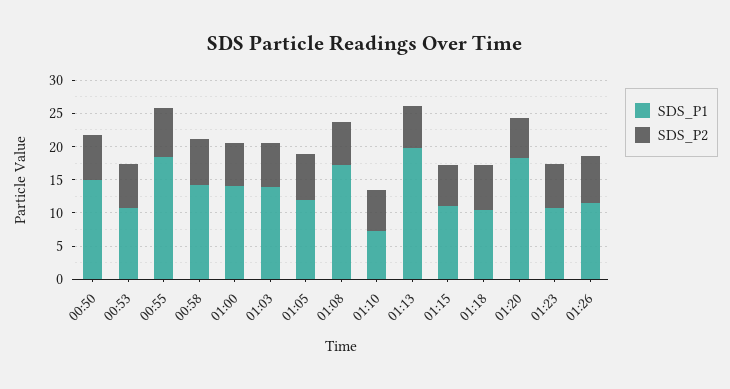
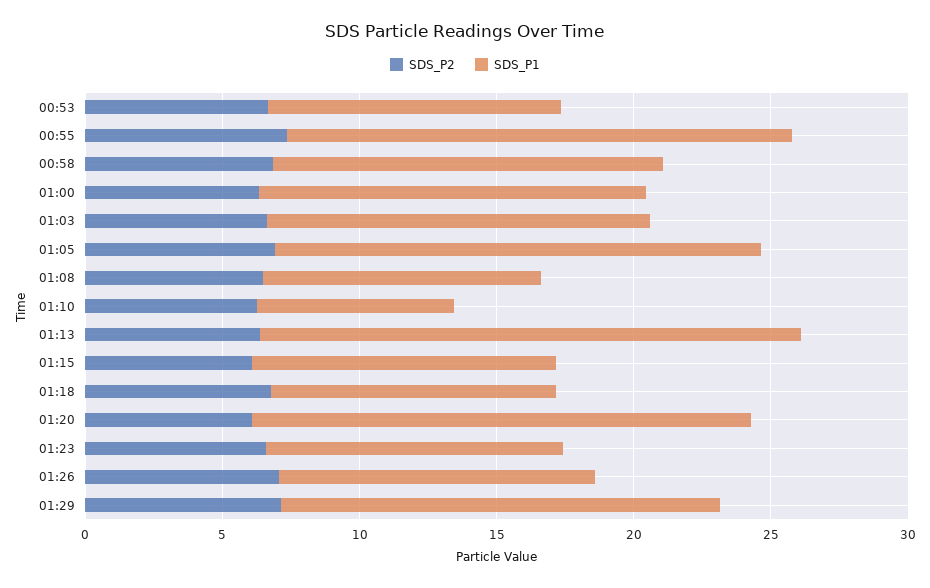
SDS_P1, 00:50: 15 -> none
SDS_P2, 00:50: 7.5 -> none
SDS_P1, 01:05: 12.5 -> 18
SDS_P1, 01:08: 17.5 -> 10
SDS_P2, 01:29: none -> 7
SDS_P1, 01:29: none -> 16

